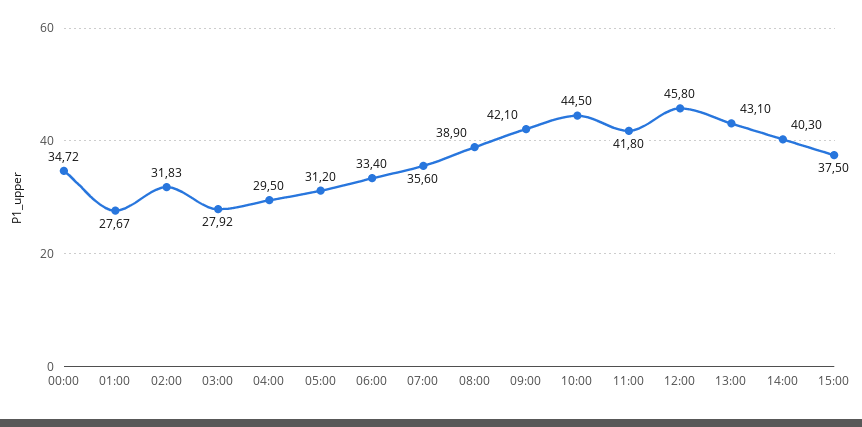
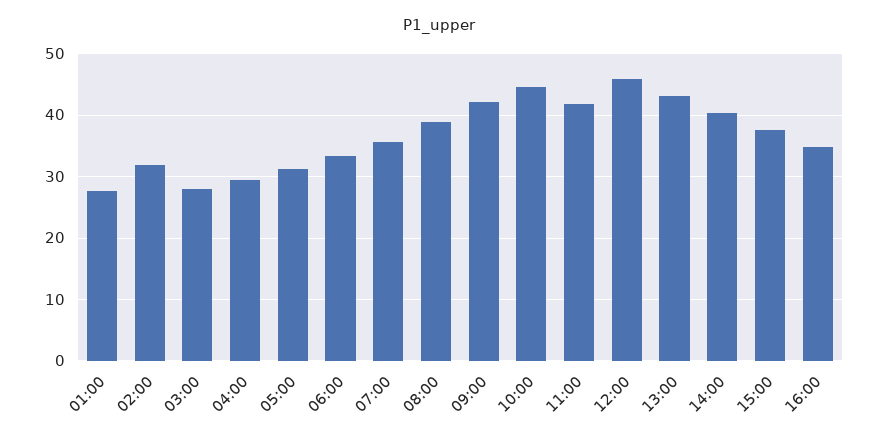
00:00: 34.72 -> none
16:00: none -> 35

